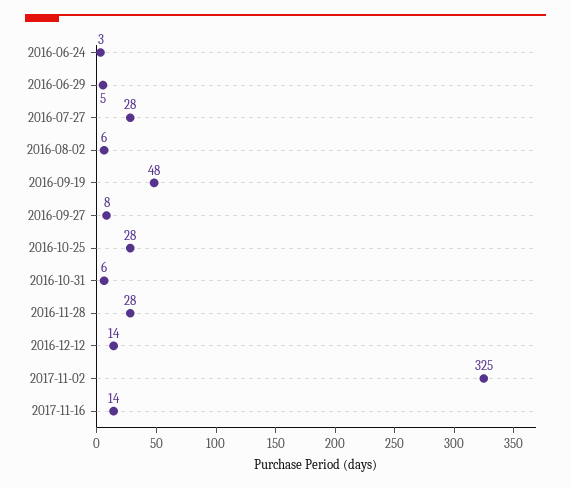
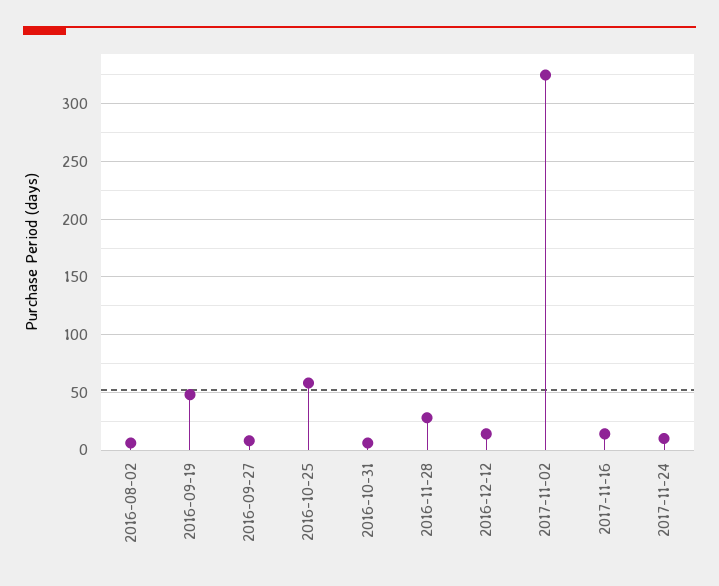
2016-06-24: 3 -> none
2016-06-29: 5 -> none
2016-07-27: 28 -> none
2016-10-25: 28 -> 60
2017-11-24: none -> 10

